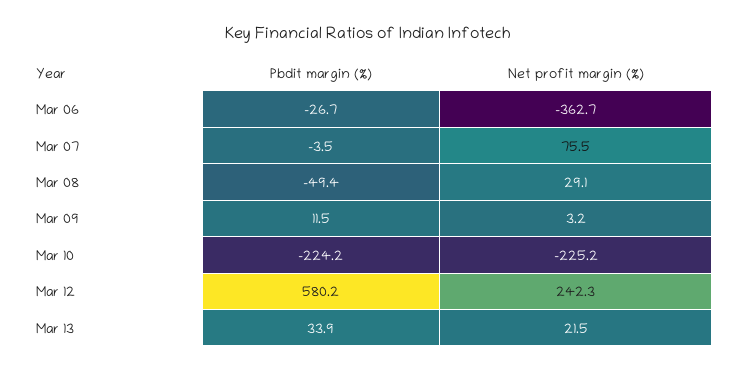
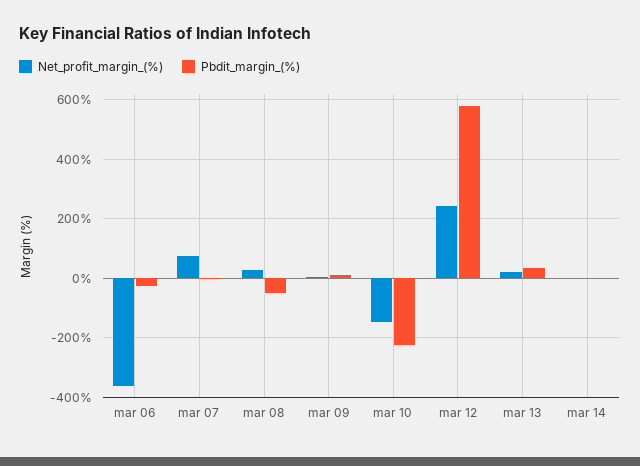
Net profit margin (%), Mar 10: -225.2 -> -150
Net profit margin (%), mar 14: none -> 0
Pbdit margin (%), mar 14: none -> 0

